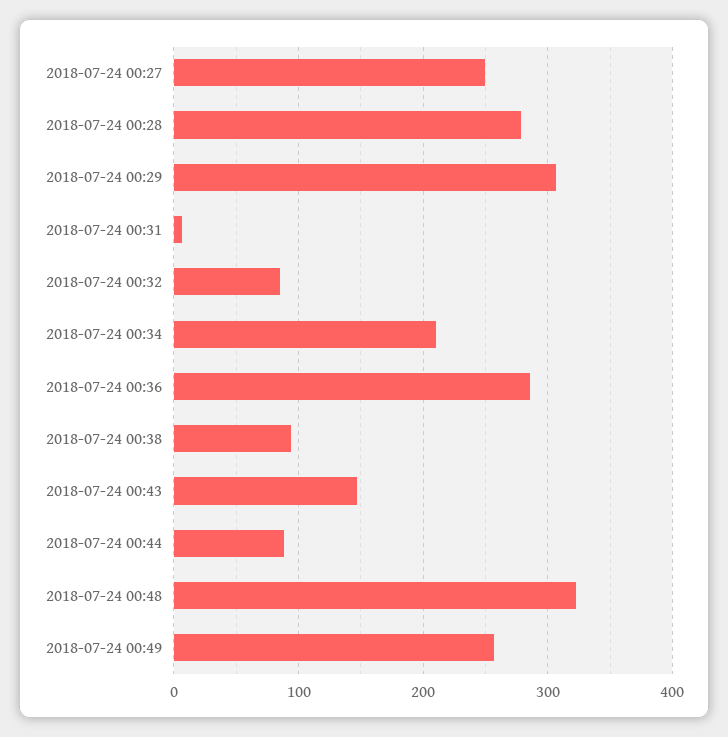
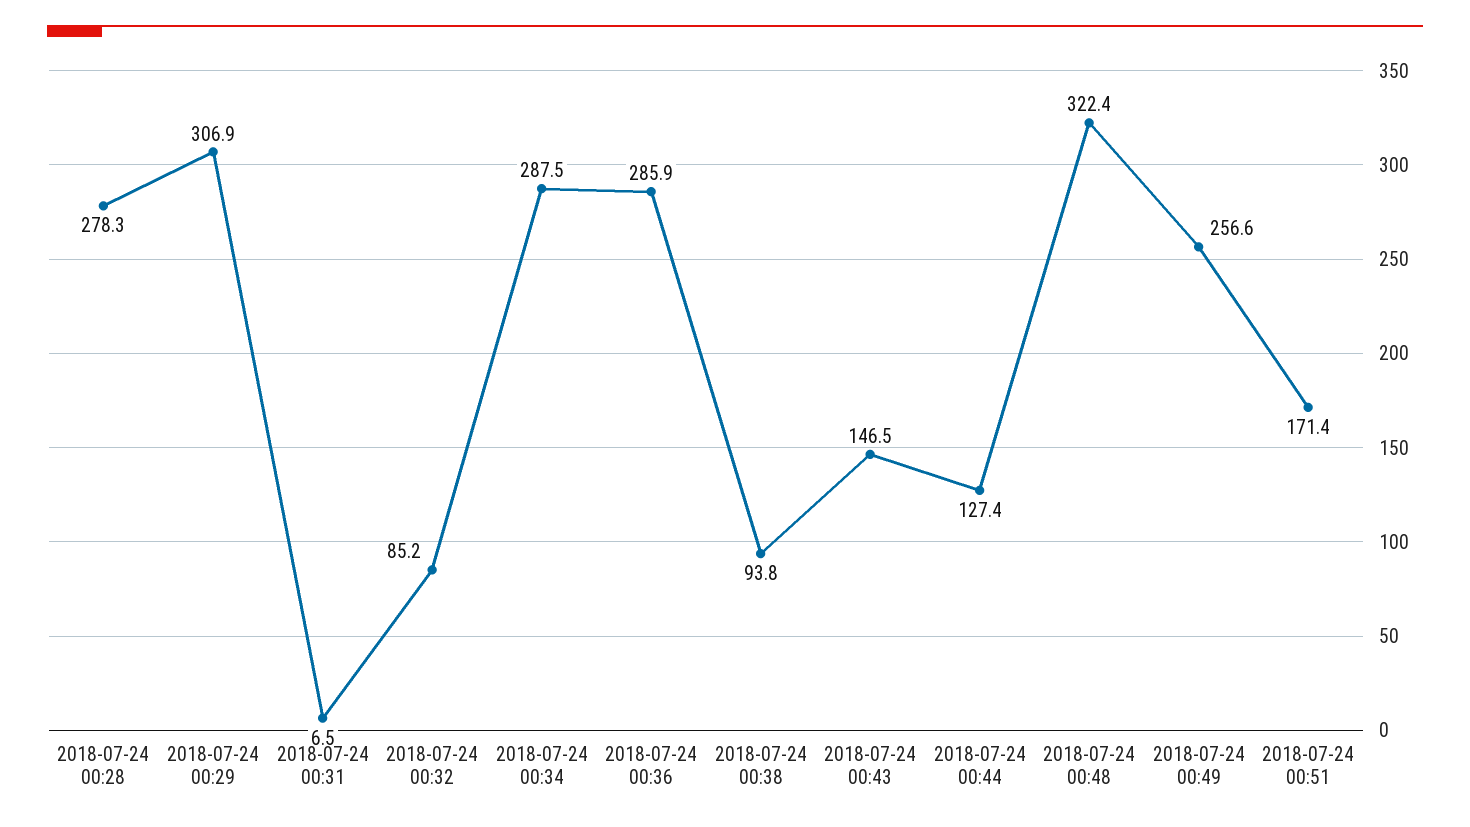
2018-07-24 00:27: 250 -> none
2018-07-24 00:34: 210 -> 287.5
2018-07-24 00:44: 90 -> 127.4
2018-07-24 00:51: none -> 171.4

